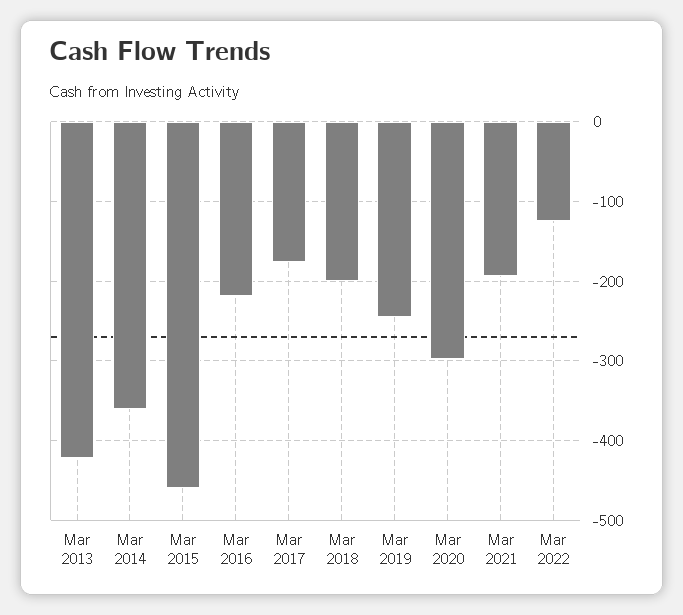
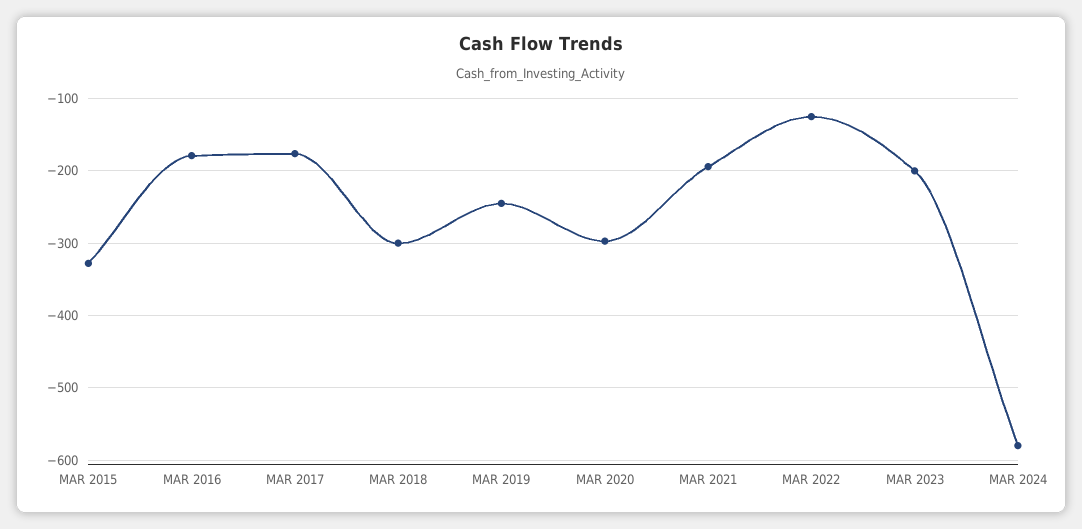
Mar 2013: -420 -> none
Mar 2014: -360 -> none
Mar 2015: -460 -> -330
Mar 2016: -220 -> -180
Mar 2018: -200 -> -300
MAR 2023: none -> -200
MAR 2024: none -> -580

